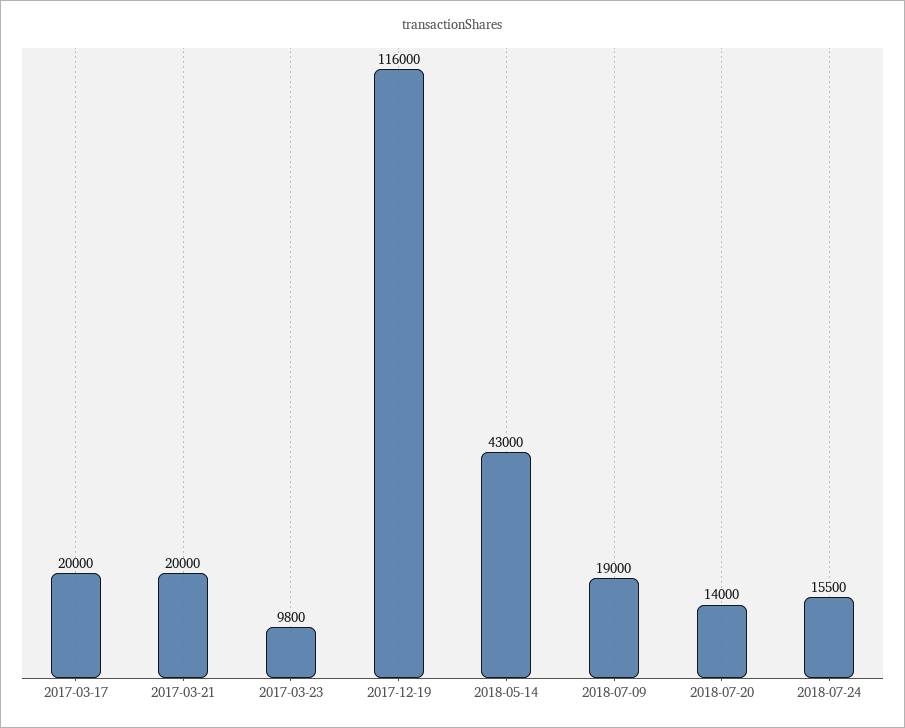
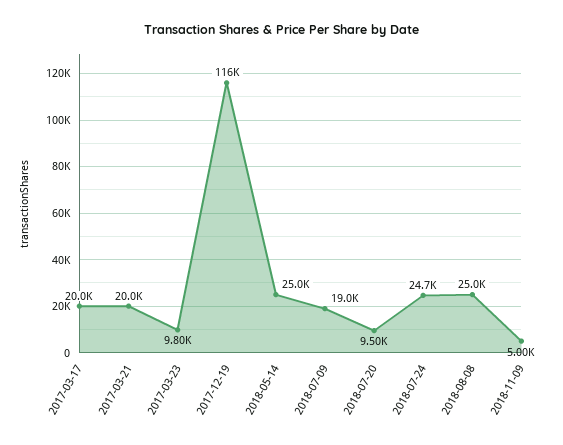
2018-05-14: 43000 -> 25000
2018-07-20: 14000 -> 9500
2018-07-24: 15500 -> 24700
2018-08-08: none -> 25000
2018-11-09: none -> 5000

